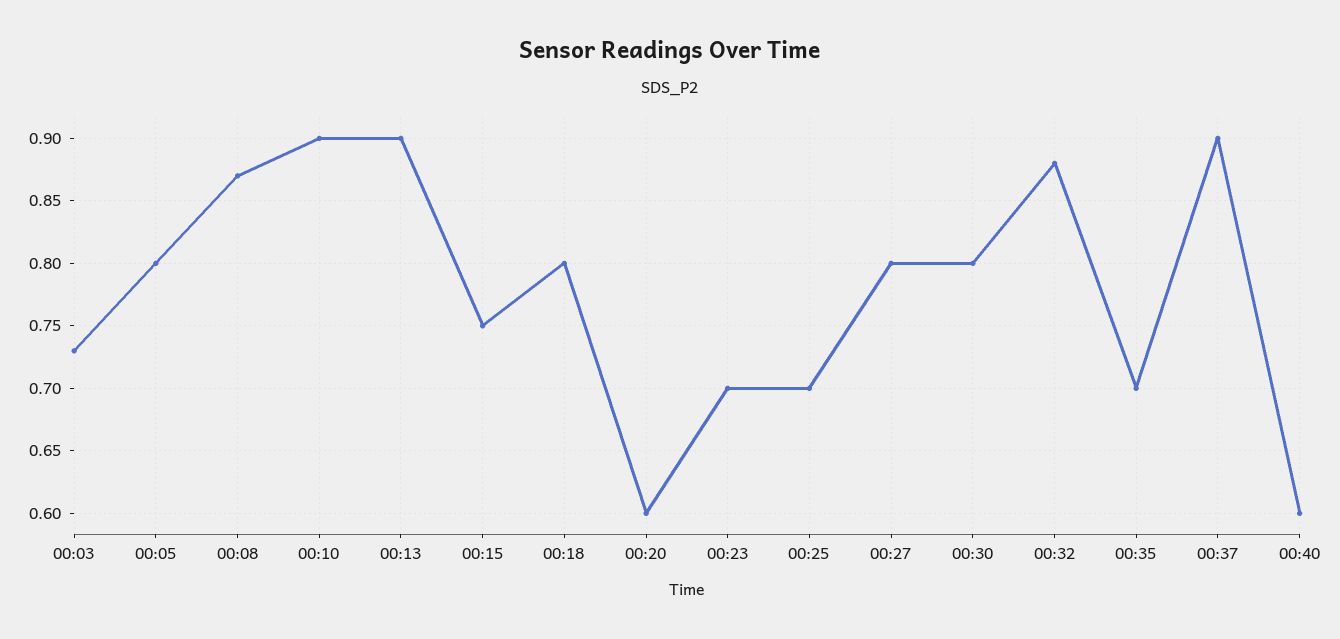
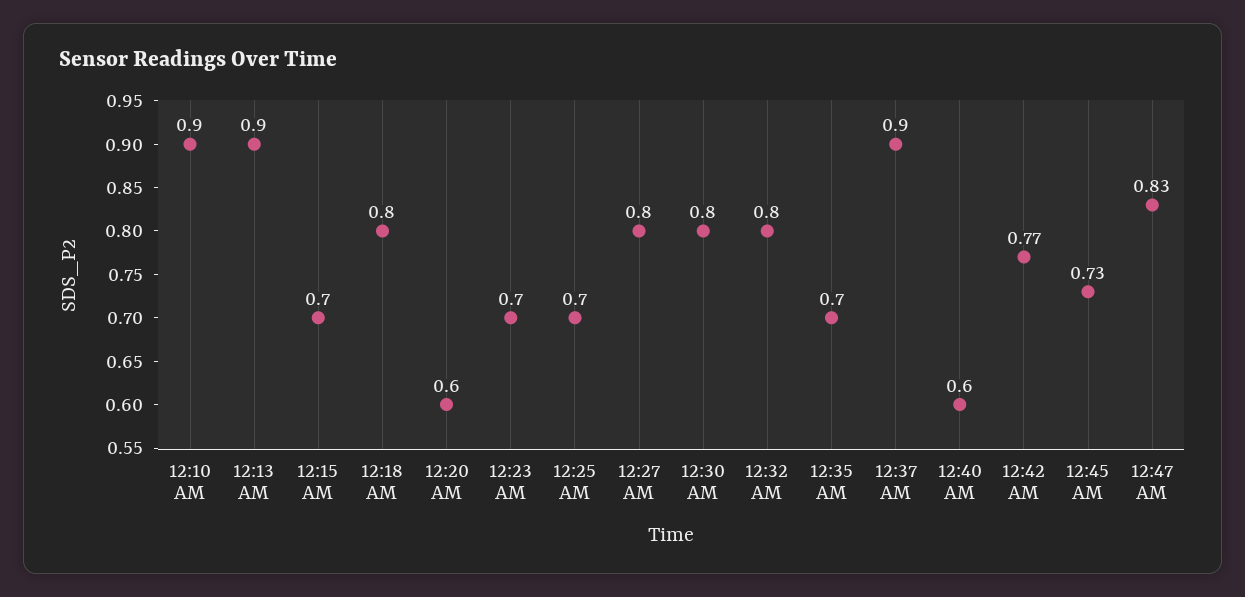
00:03: 0.73 -> none
00:05: 0.8 -> none
00:08: 0.87 -> none
00:15: 0.75 -> 0.7
00:32: 0.88 -> 0.8
12:42 AM: none -> 0.77
12:45 AM: none -> 0.73
12:47 AM: none -> 0.83

